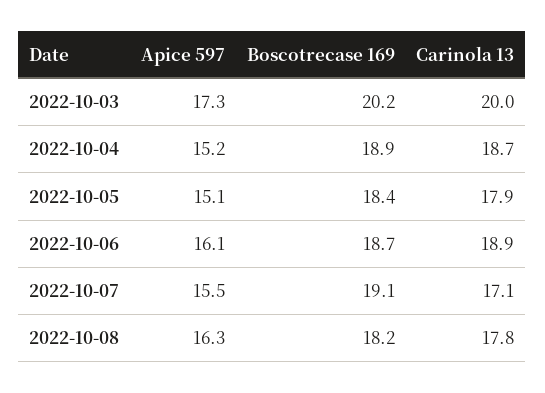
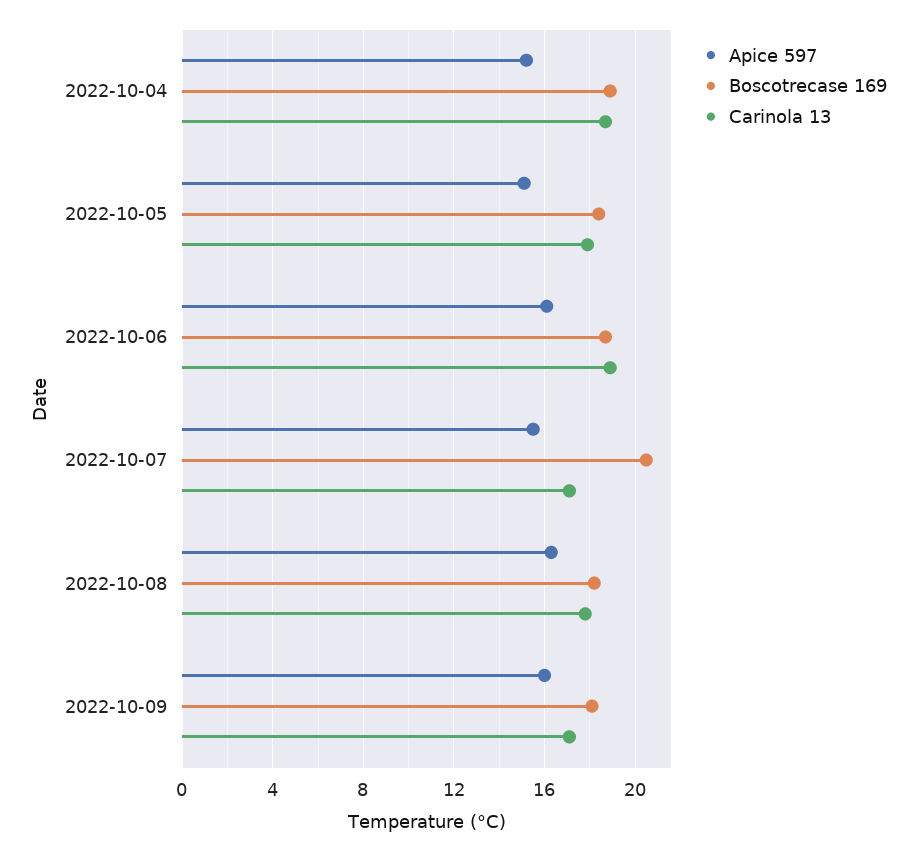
Apice 597, 2022-10-03: 17.3 -> none
Boscotrecase 169, 2022-10-03: 20.2 -> none
Carinola 13, 2022-10-03: 20 -> none
Boscotrecase 169, 2022-10-07: 19.1 -> 20.5
Apice 597, 2022-10-09: none -> 16
Boscotrecase 169, 2022-10-09: none -> 18
Carinola 13, 2022-10-09: none -> 17

